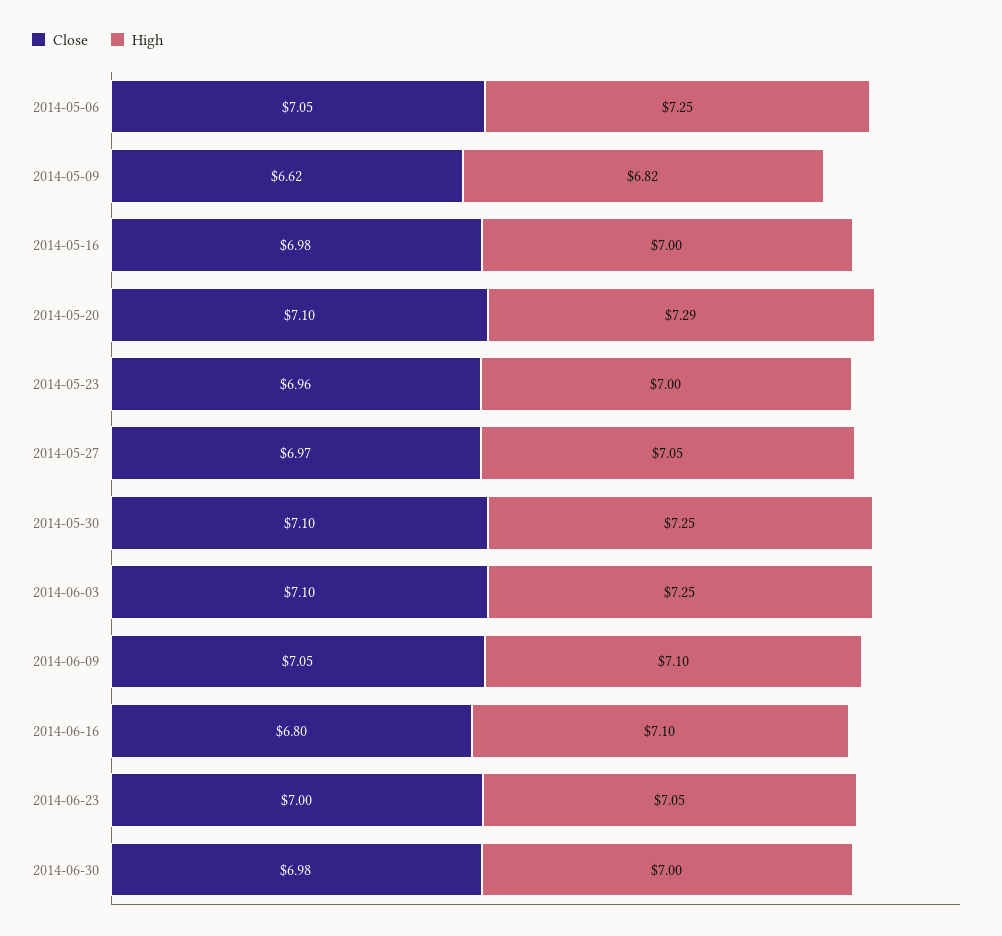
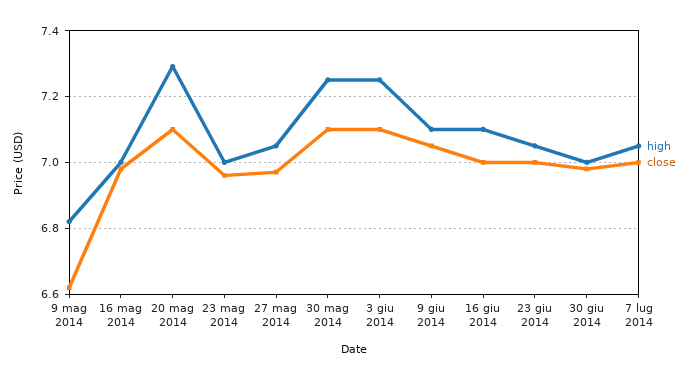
Close, 2014-05-06: 7.05 -> none
High, 2014-05-06: 7.25 -> none
Close, 2014-06-16: 6.8 -> 7
High, 7 lug 2014: none -> 7.05
Close, 7 lug 2014: none -> 7

